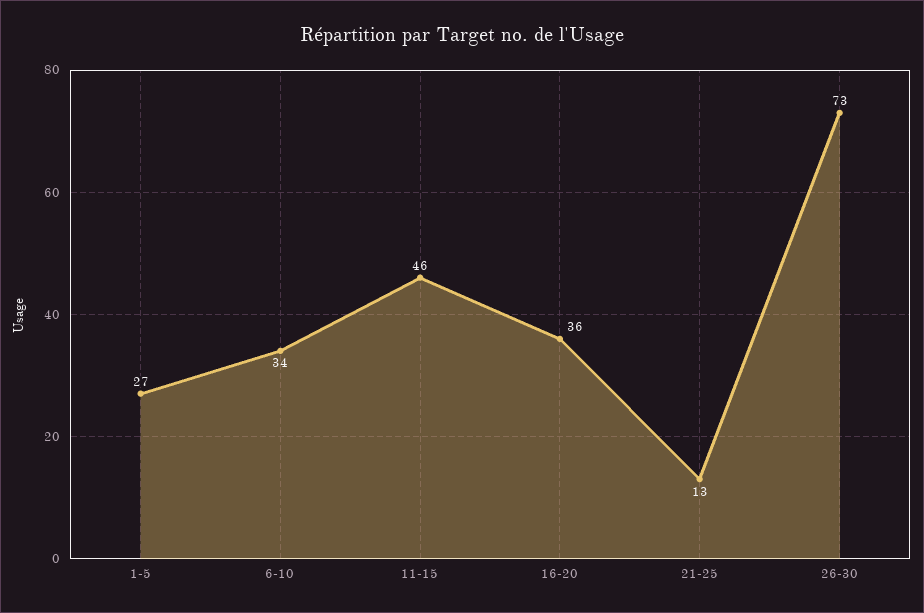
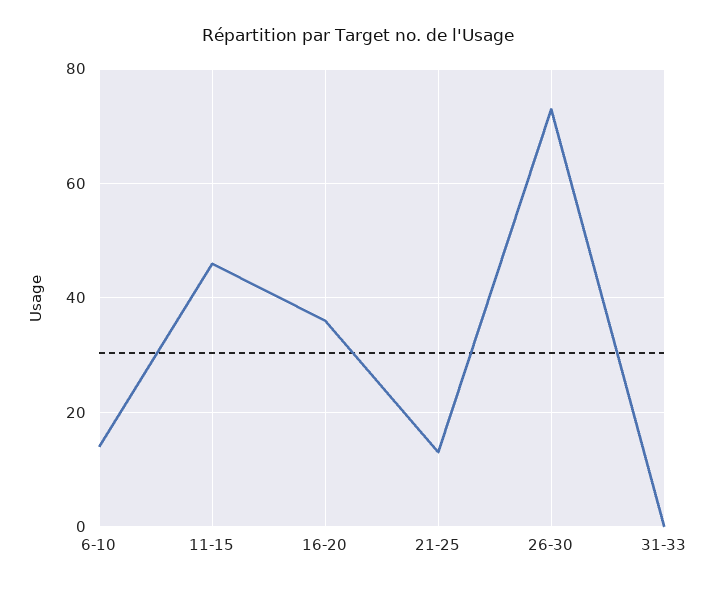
1-5: 27 -> none
6-10: 34 -> 15
31-33: none -> 0

